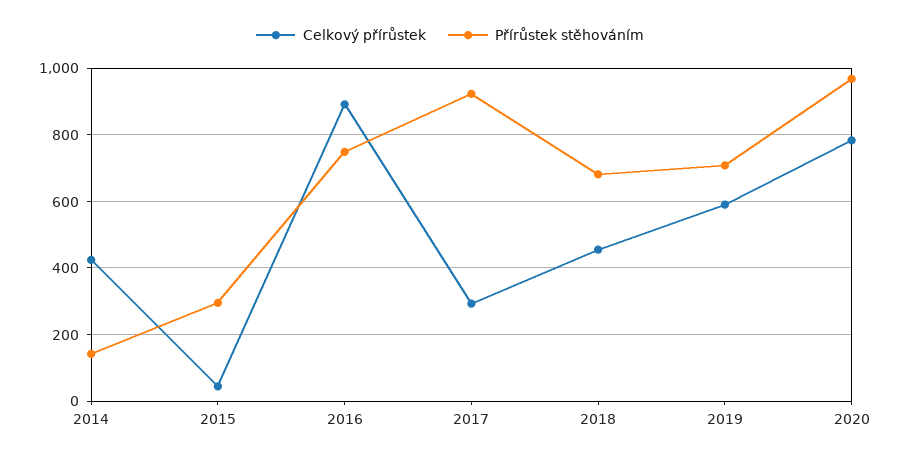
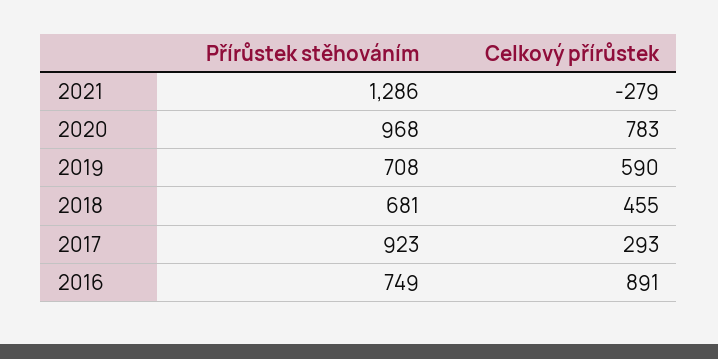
Celkový přírůstek, 2014: 420 -> none
Přírůstek stěhováním, 2014: 140 -> none
Celkový přírůstek, 2015: 40 -> none
Přírůstek stěhováním, 2015: 300 -> none
Přírůstek stěhováním, 2021: none -> 1286
Celkový přírůstek, 2021: none -> -279

